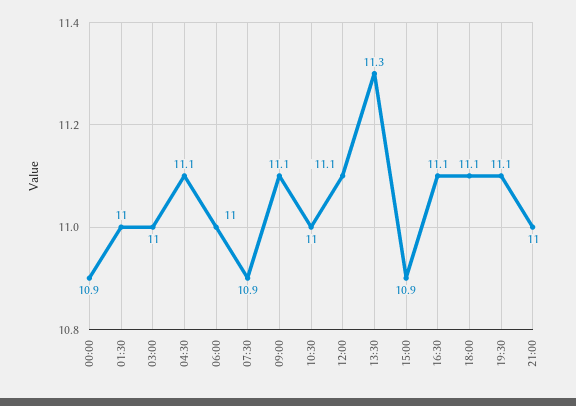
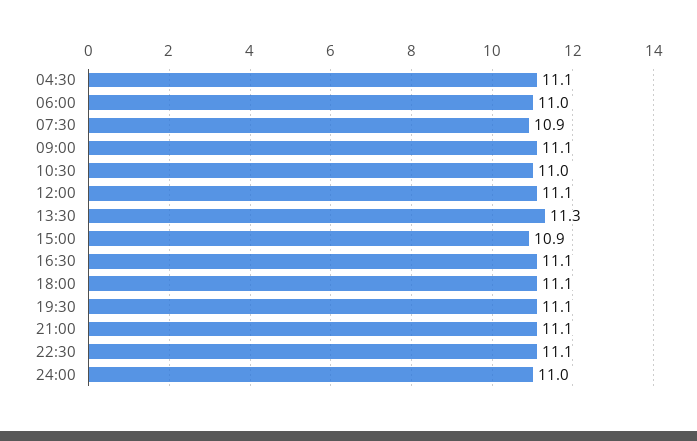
00:00: 10.9 -> none
01:30: 11 -> none
03:00: 11 -> none
21:00: 11 -> 11.1
22:30: none -> 11.1
24:00: none -> 11

